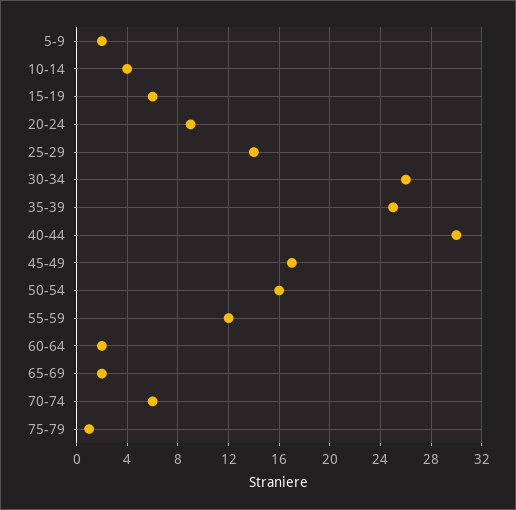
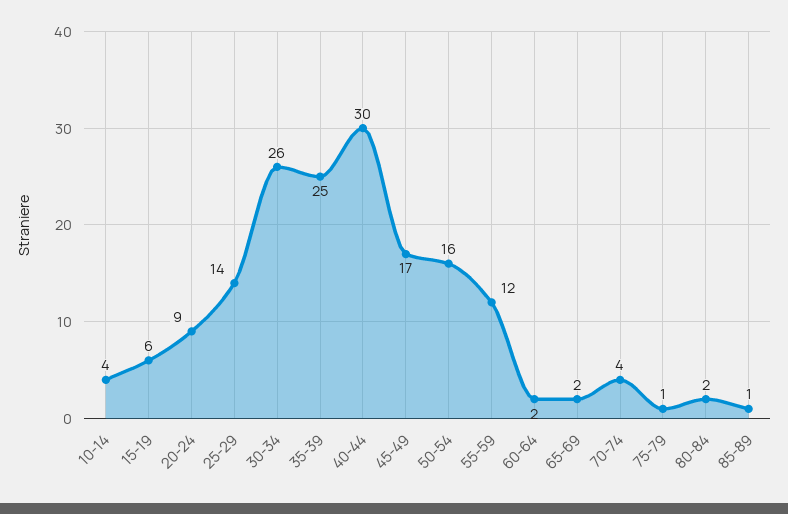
5-9: 2 -> none
70-74: 6 -> 4
80-84: none -> 2
85-89: none -> 1

